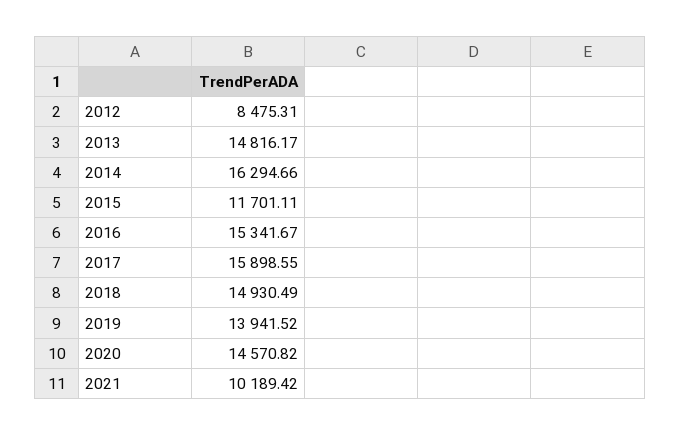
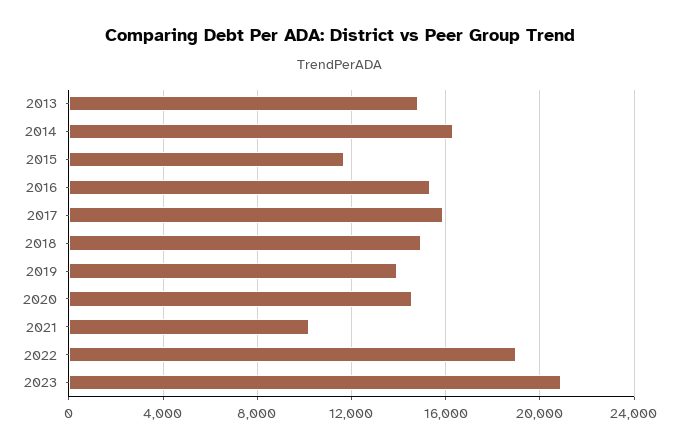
2012: 8475.31 -> none
2022: none -> 19000
2023: none -> 21000

